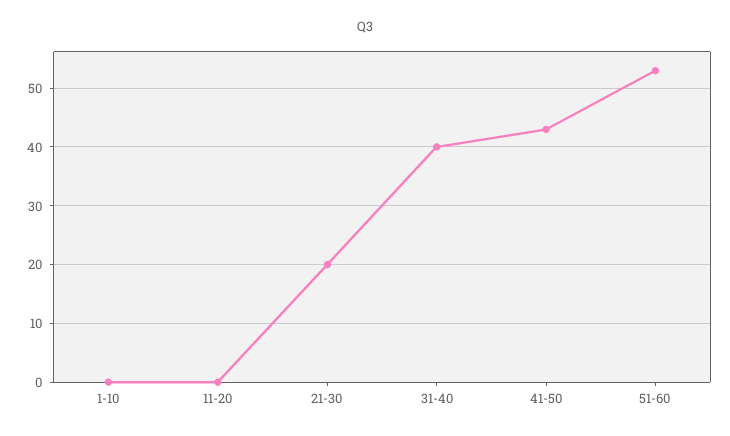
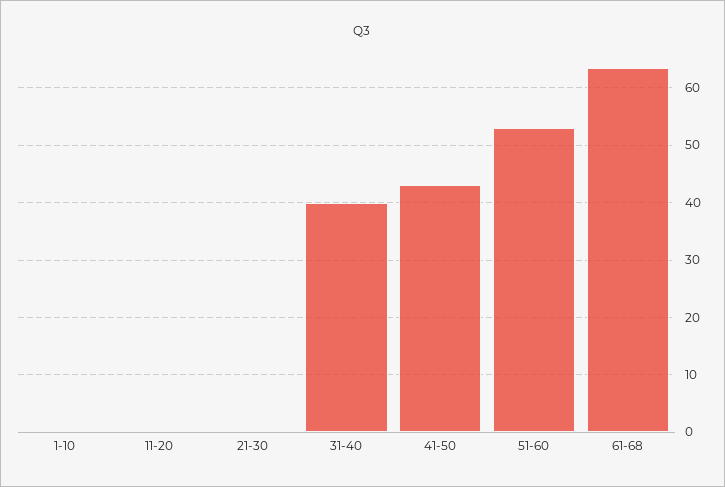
21-30: 20 -> 0
61-68: none -> 64

